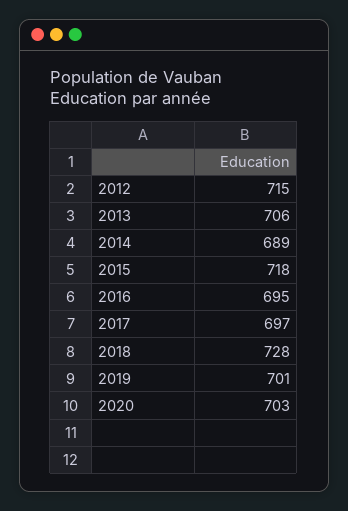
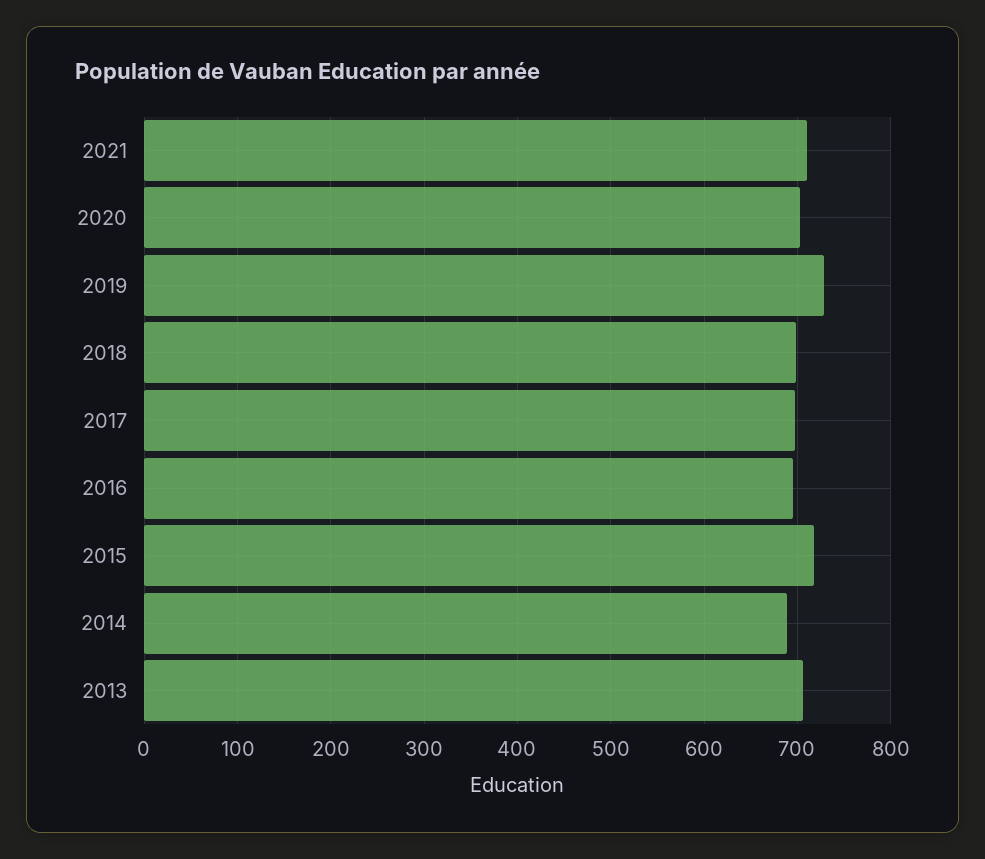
2012: 715 -> none
2018: 728 -> 700
2019: 701 -> 730
2021: none -> 710

